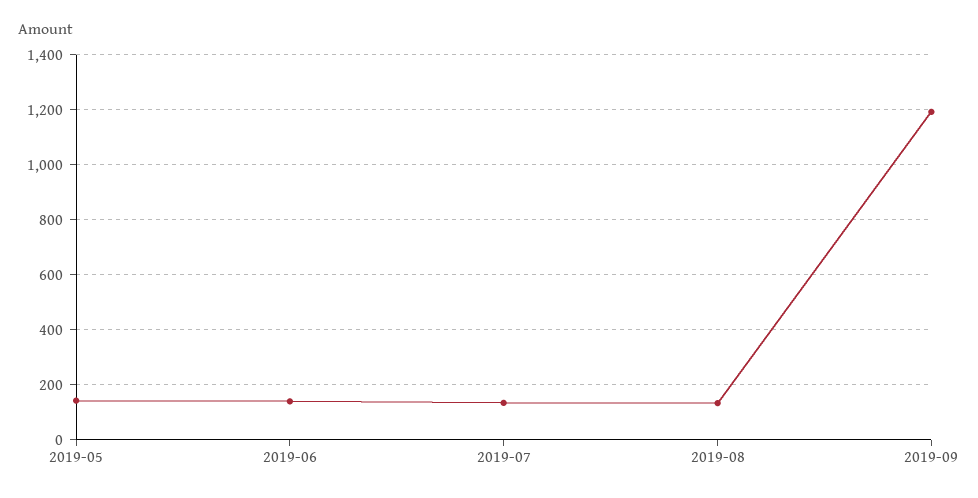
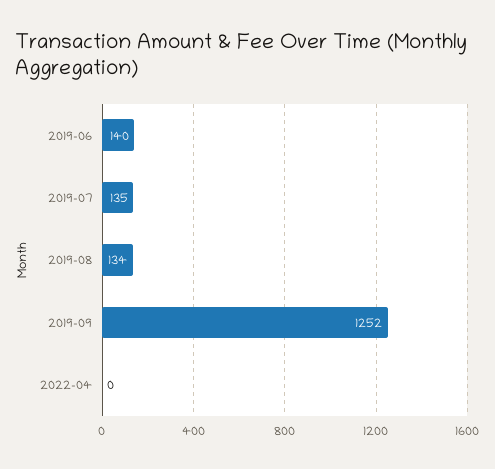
2019-05: 150 -> none
2019-09: 1200 -> 1252
2022-04: none -> 0

